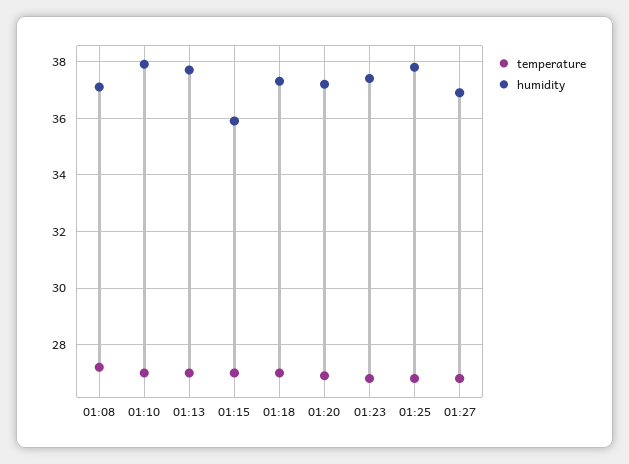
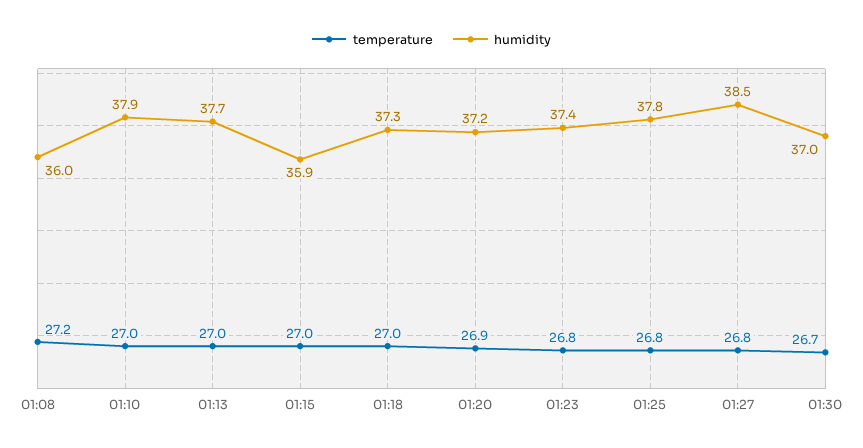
humidity, 01:08: 37 -> 36
humidity, 01:27: 37 -> 38.5
temperature, 01:30: none -> 26.7
humidity, 01:30: none -> 37

